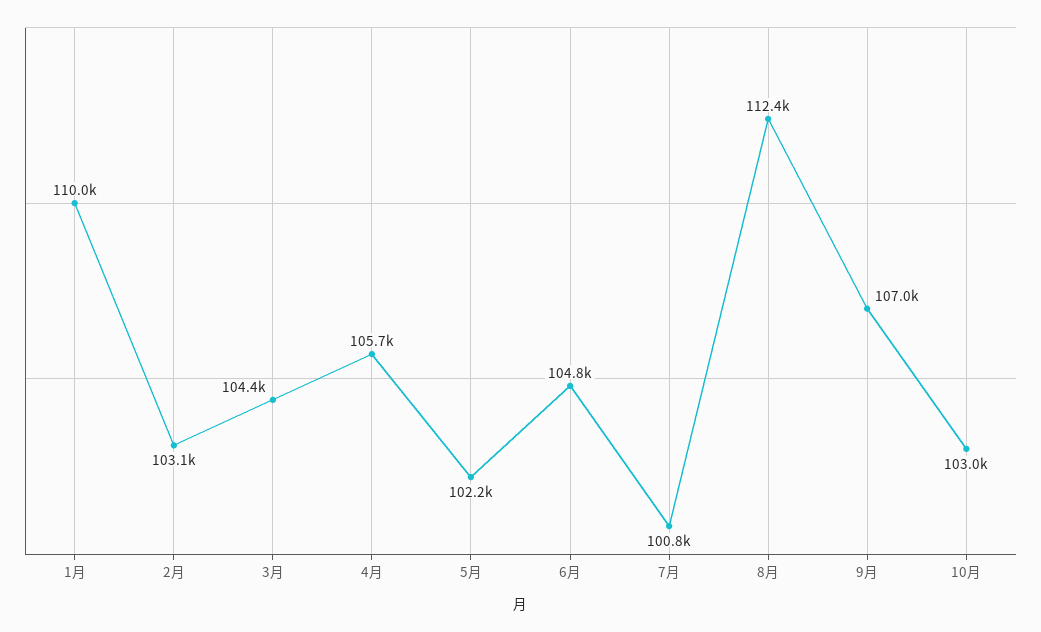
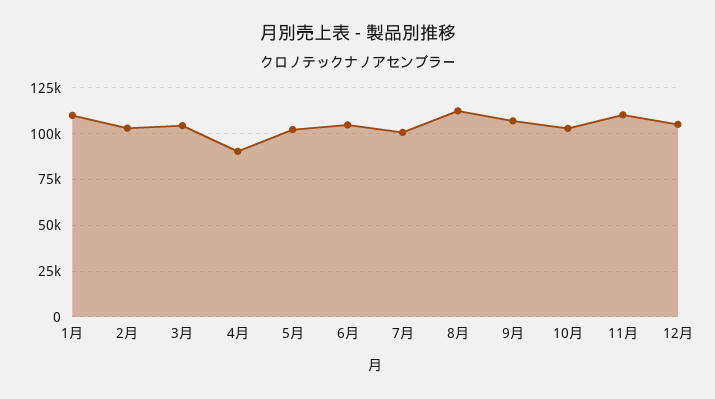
4月: 105700 -> 90000
11月: none -> 110000
12月: none -> 105000

